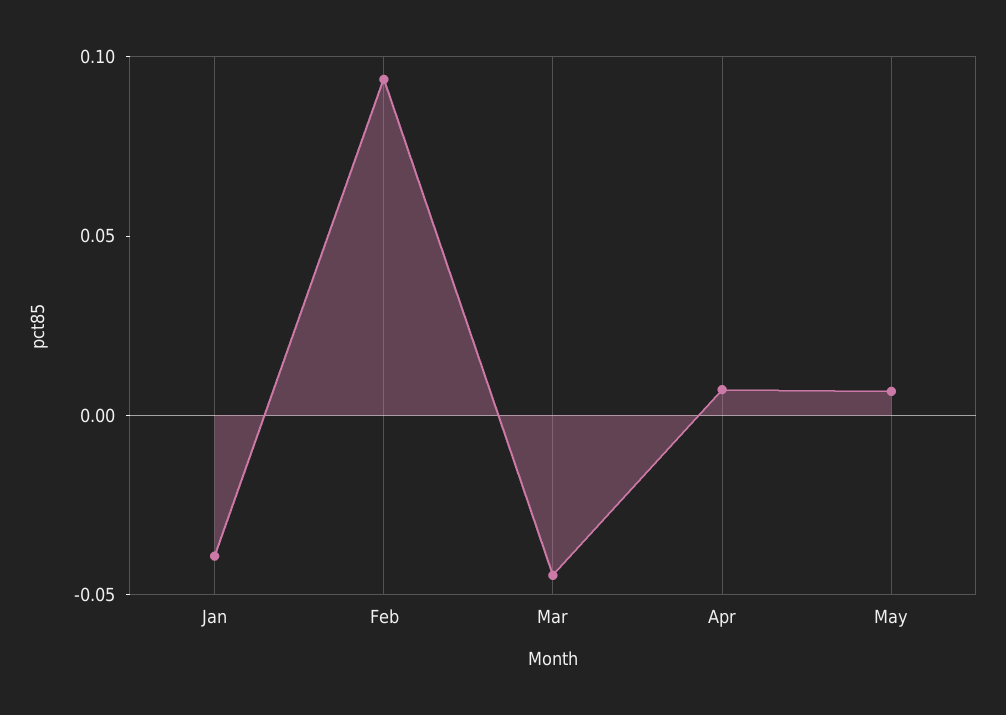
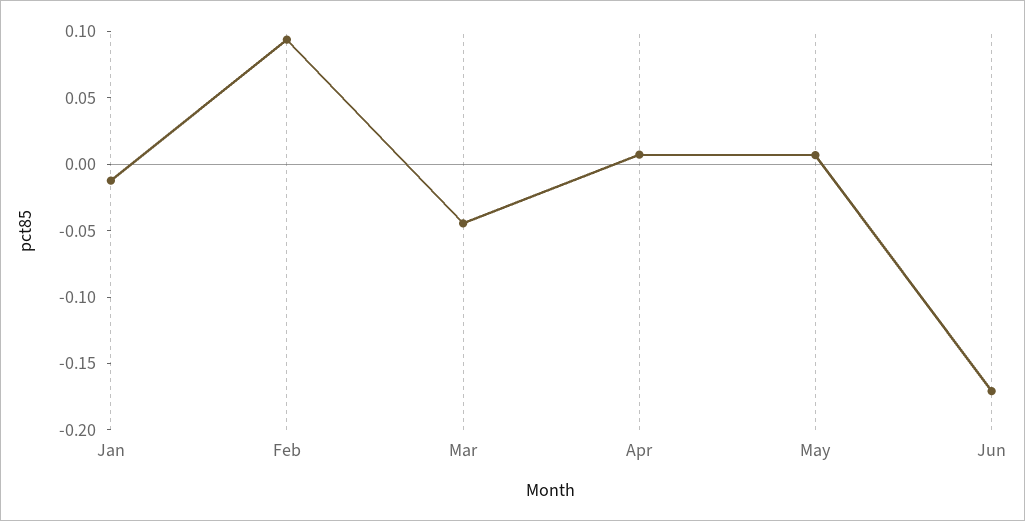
Jan: -0.04 -> -0.01
Jun: none -> -0.17

